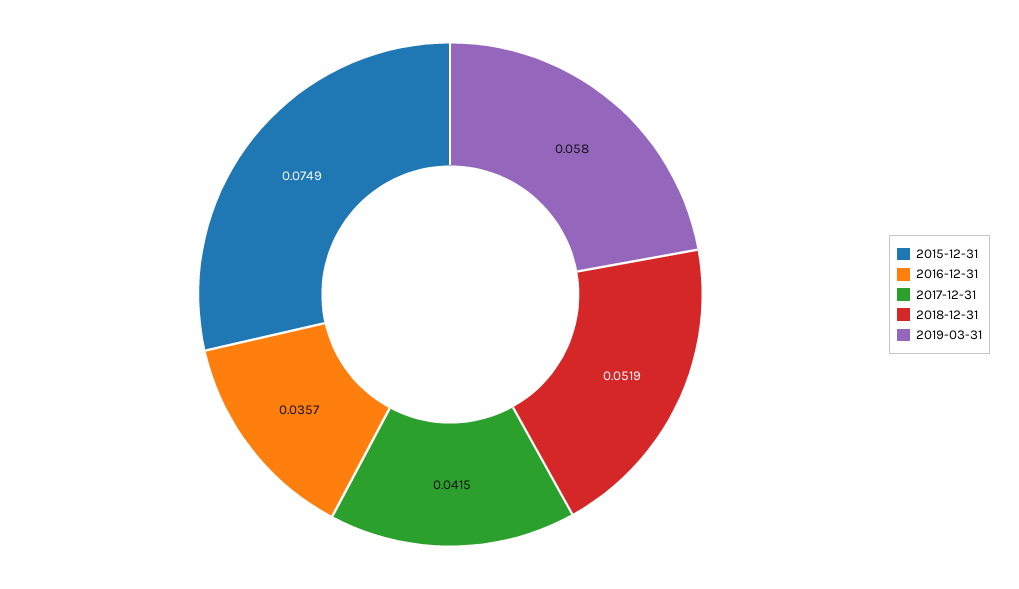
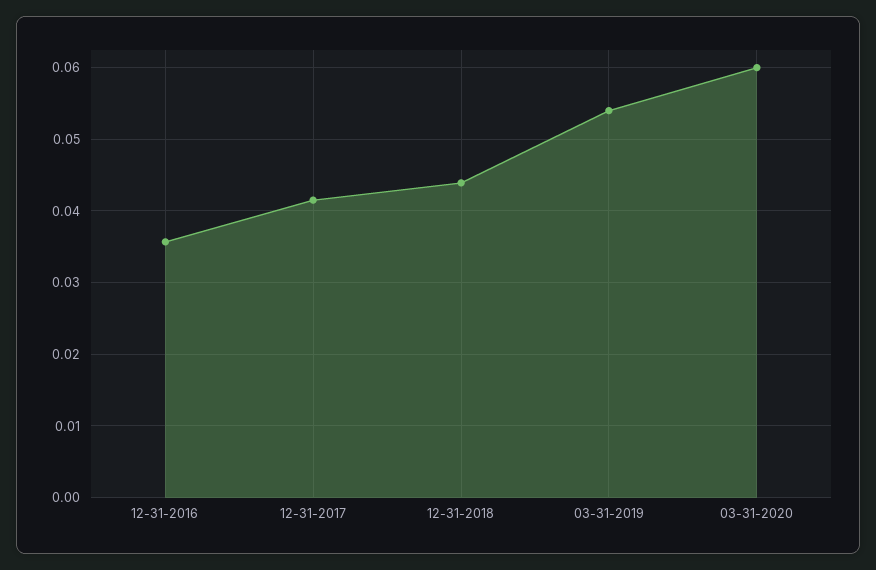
2015-12-31: 0.0749 -> none
2018-12-31: 0.0519 -> 0.044
2019-03-31: 0.058 -> 0.054
03-31-2020: none -> 0.06

